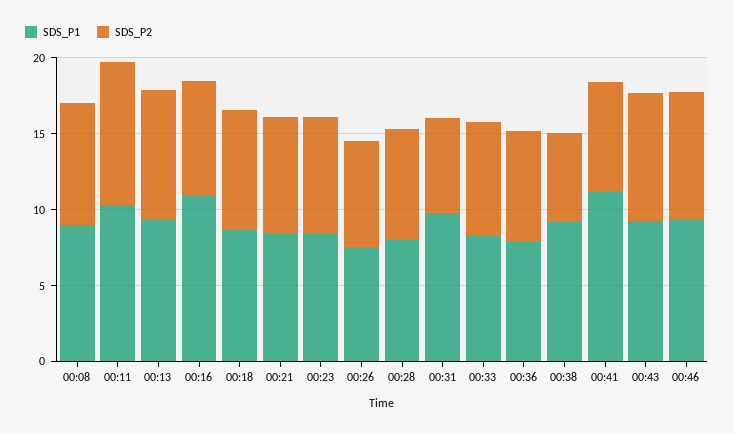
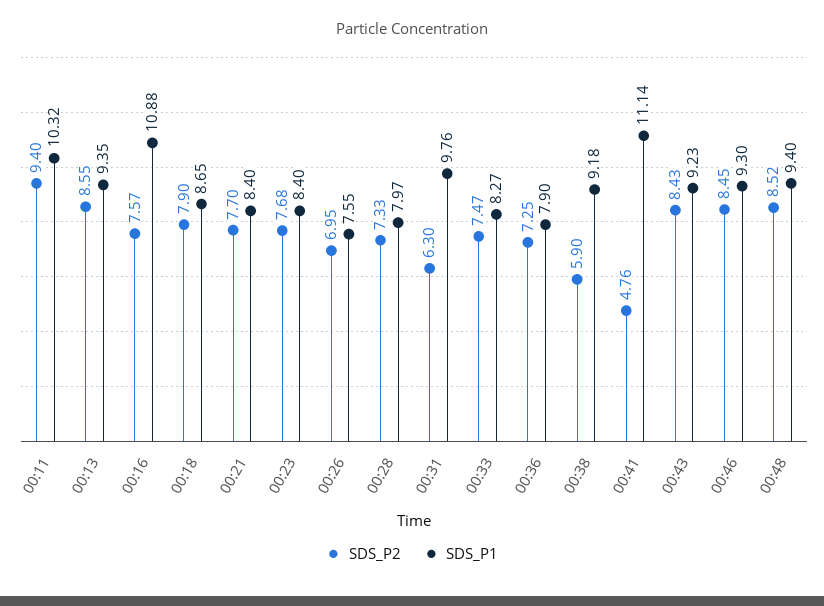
SDS_P1, 00:08: 9 -> none
SDS_P2, 00:08: 8 -> none
SDS_P2, 00:41: 7 -> 4.76
SDS_P2, 00:48: none -> 8.52
SDS_P1, 00:48: none -> 9.4

